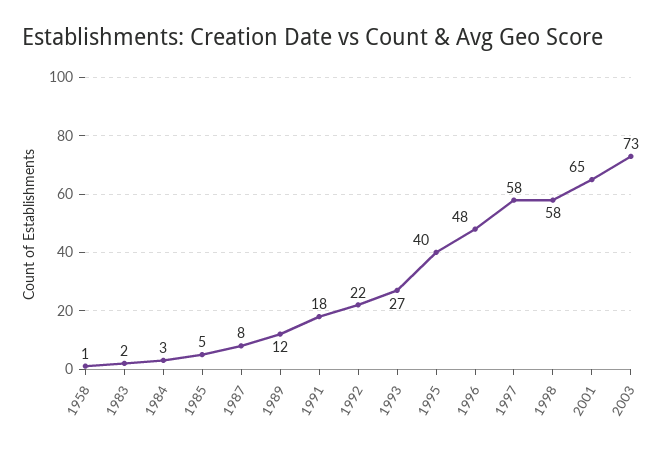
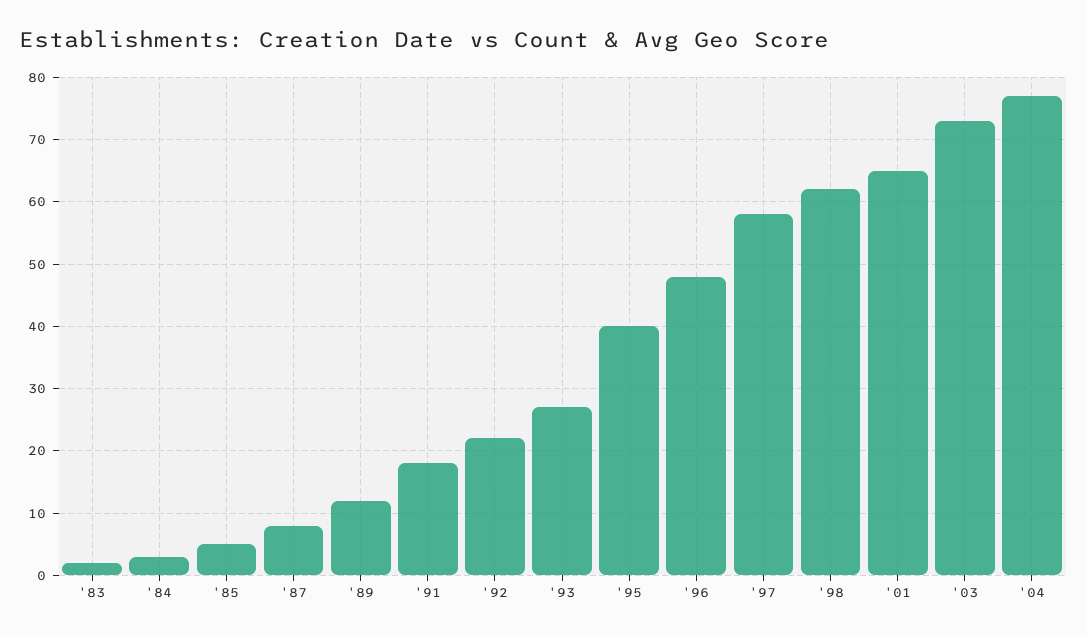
1958: 1 -> none
1998: 58 -> 62
'04: none -> 77

